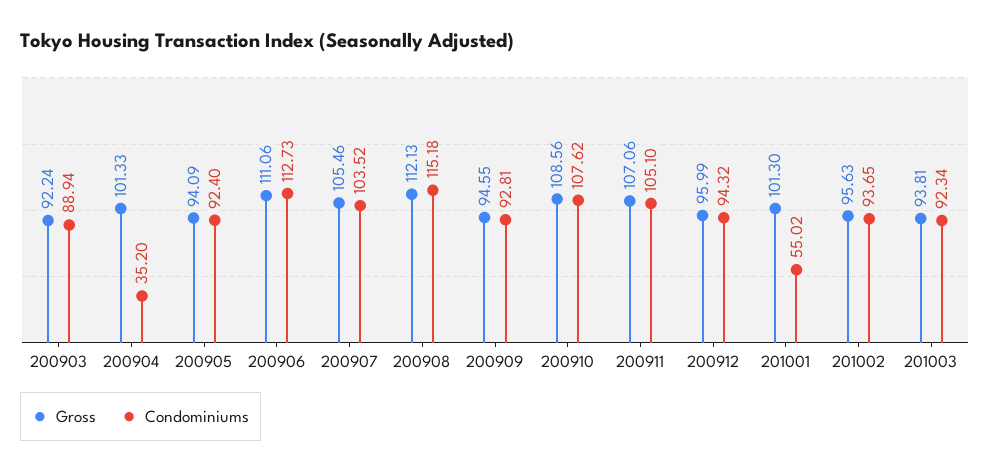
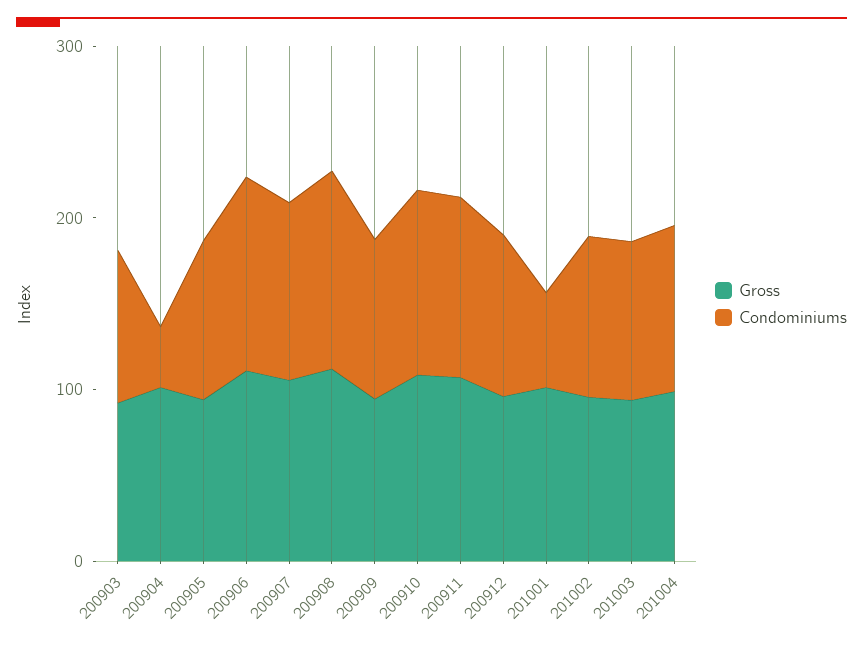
Gross, 201004: none -> 100
Condominiums, 201004: none -> 100

